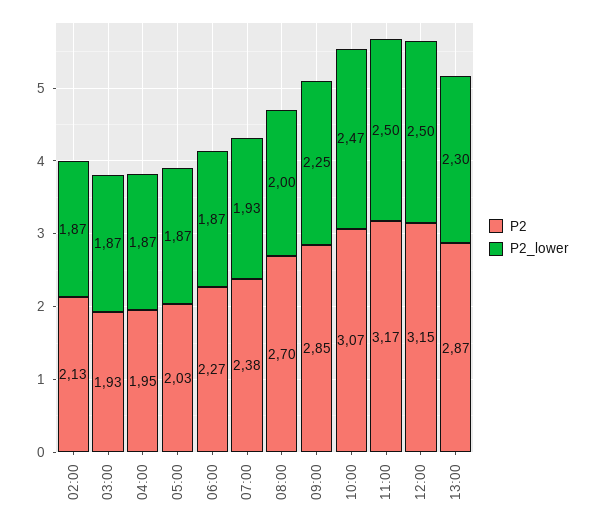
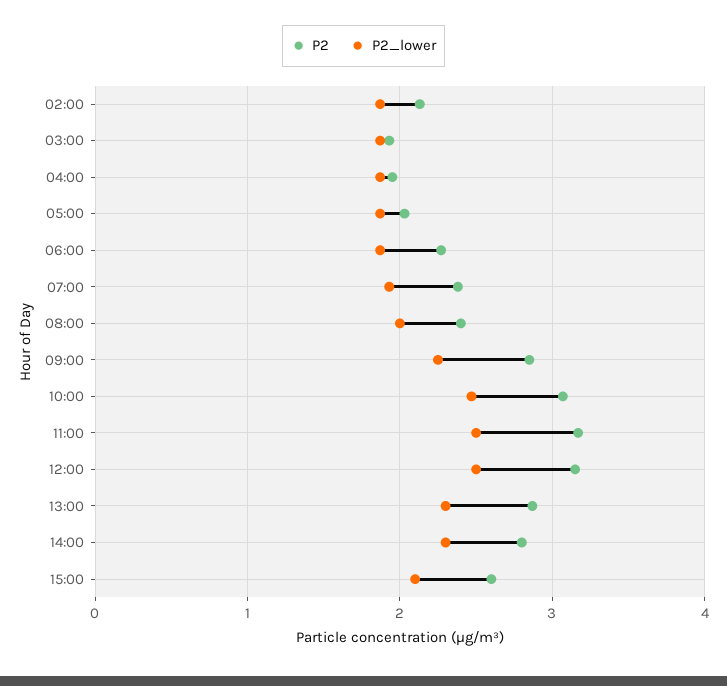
P2, 08:00: 2.7 -> 2.4
P2, 14:00: none -> 2.8
P2_lower, 14:00: none -> 2.3
P2, 15:00: none -> 2.6
P2_lower, 15:00: none -> 2.1

